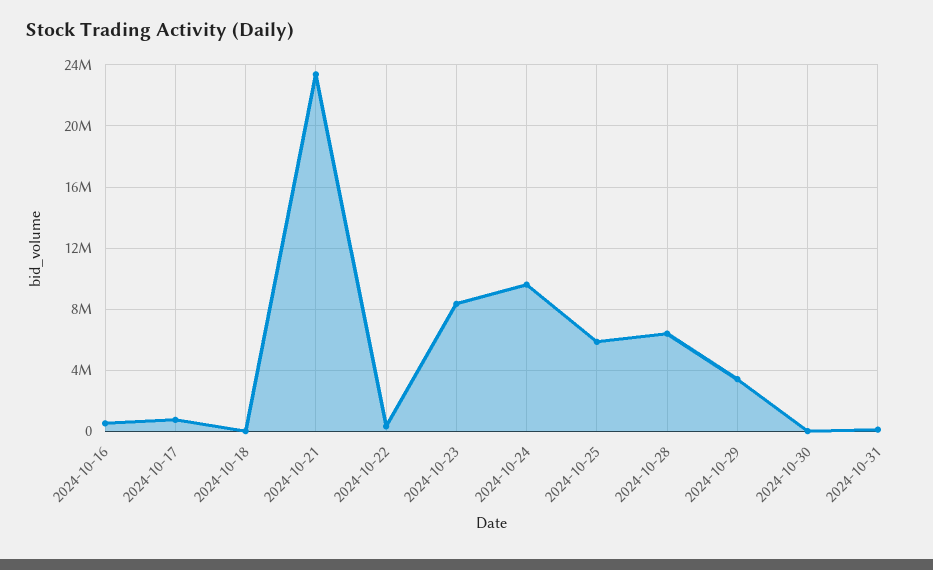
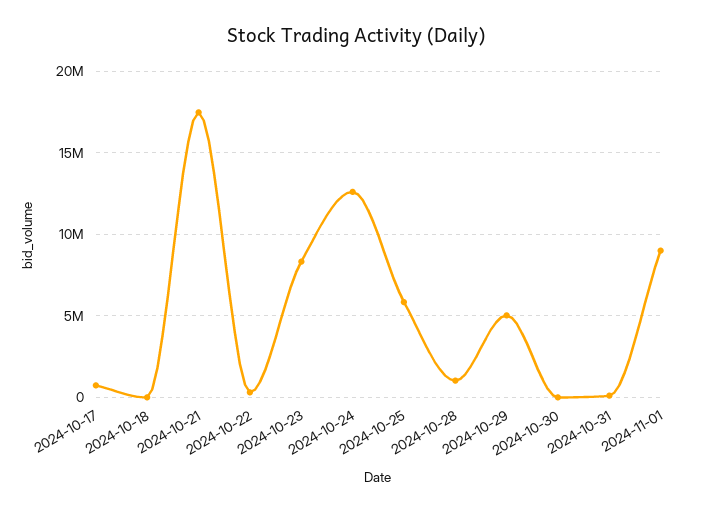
2024-10-16: 500000 -> none
2024-10-21: 23500000 -> 17500000
2024-10-24: 9500000 -> 12500000
2024-10-28: 6500000 -> 1000000
2024-10-29: 3500000 -> 5000000
2024-11-01: none -> 9000000

